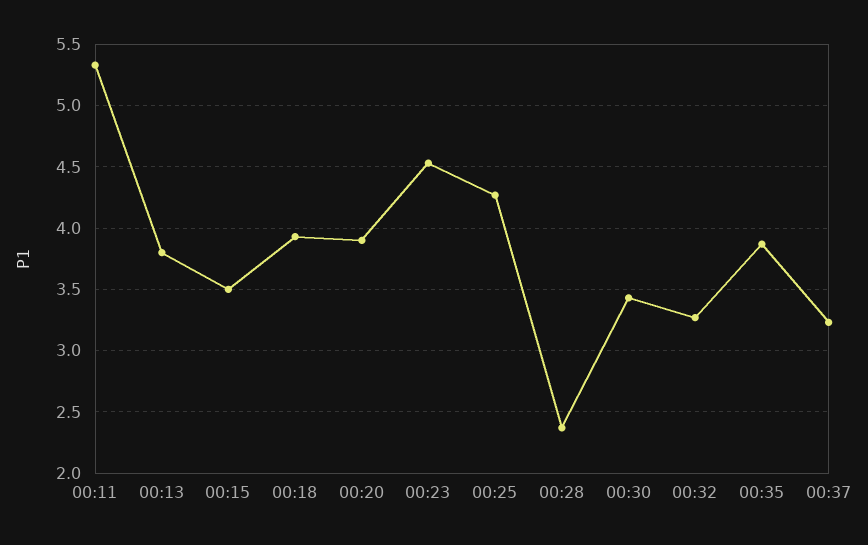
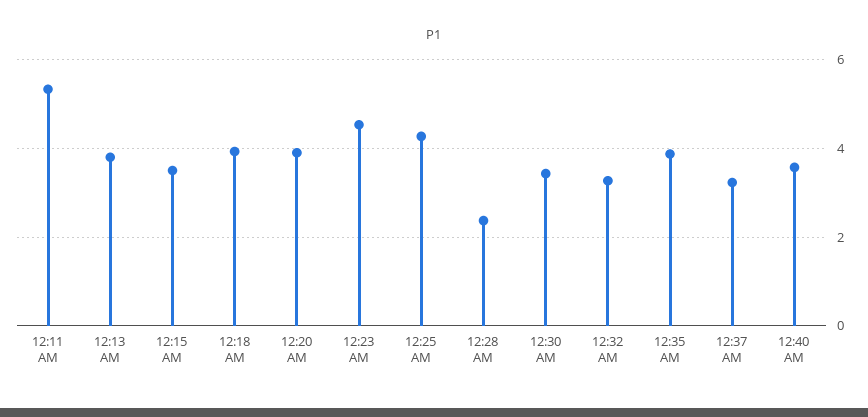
12:40 AM: none -> 3.6

